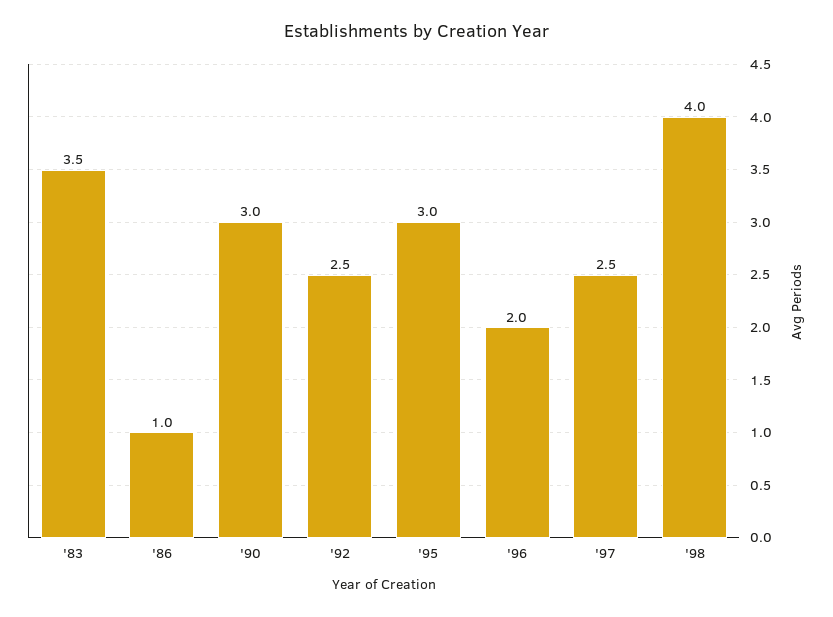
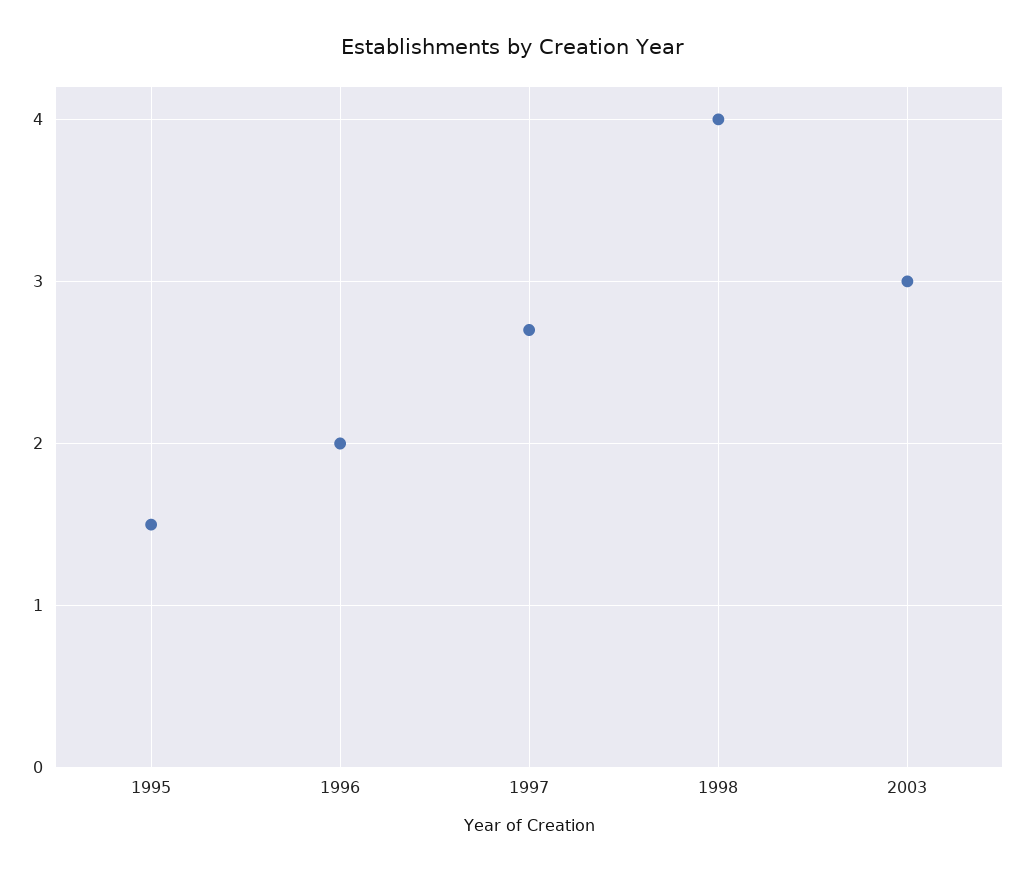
'83: 3.5 -> none
'86: 1 -> none
'90: 3 -> none
'92: 2.5 -> none
'95: 3 -> 1.5
'97: 2.5 -> 2.7
2003: none -> 3

